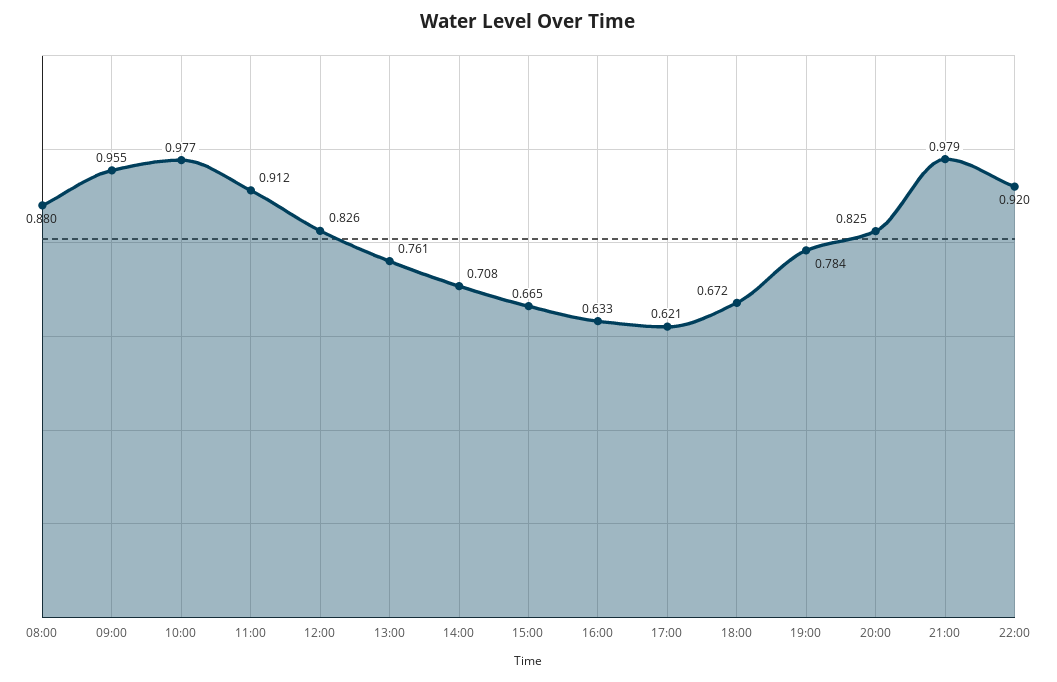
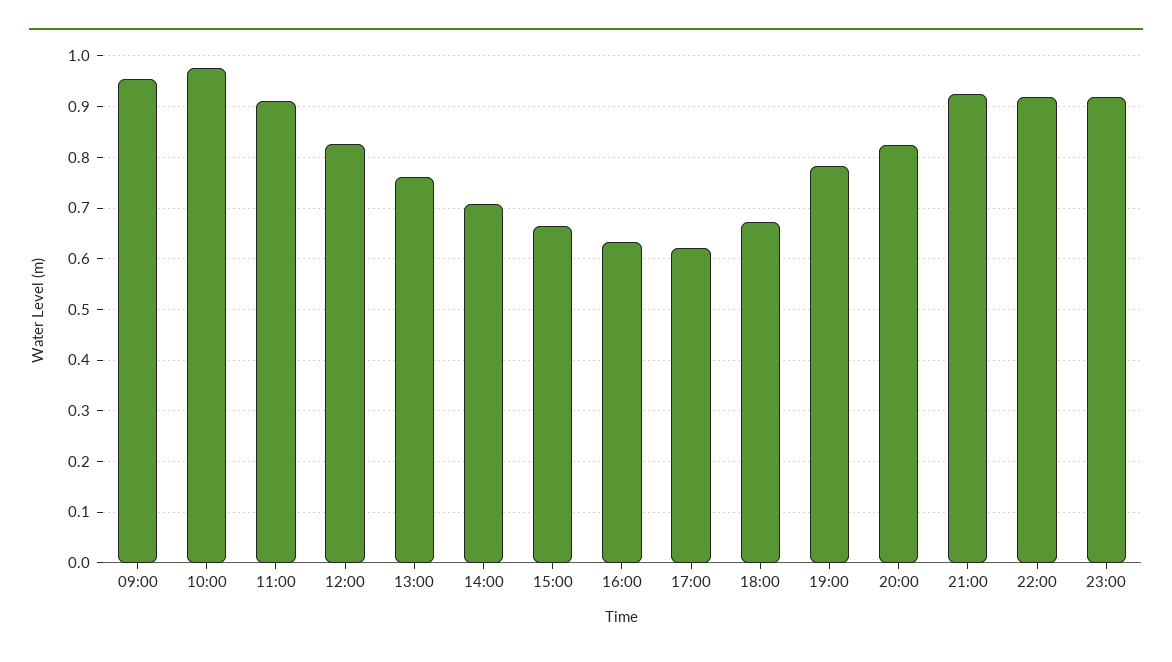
08:00: 0.88 -> none
21:00: 0.979 -> 0.92
23:00: none -> 0.92

